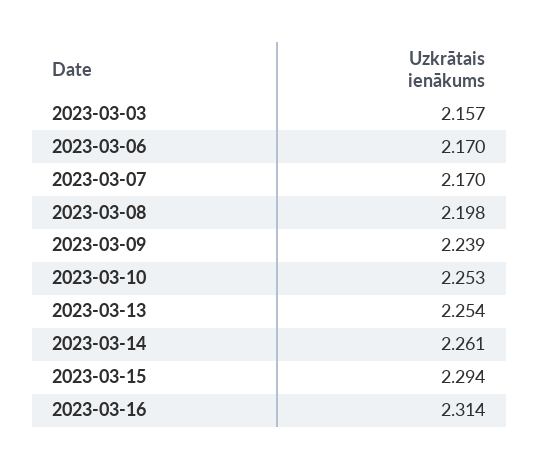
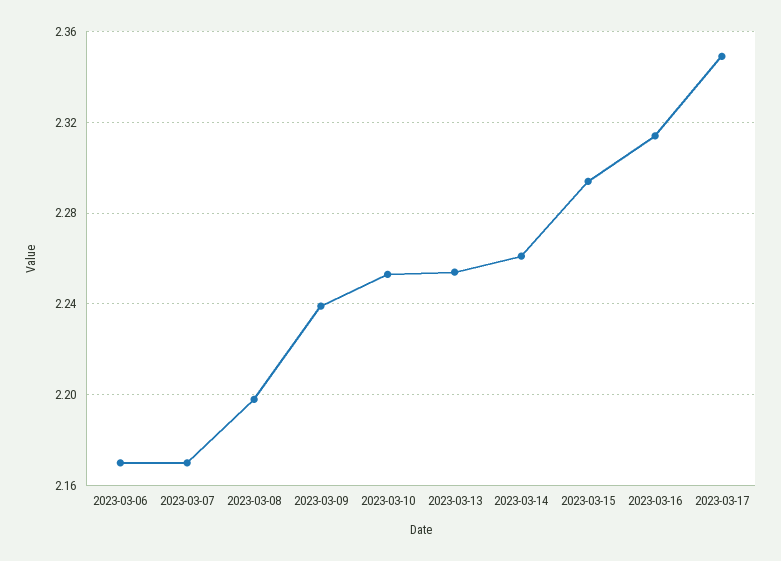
2023-03-03: 2.157 -> none
2023-03-17: none -> 2.35

